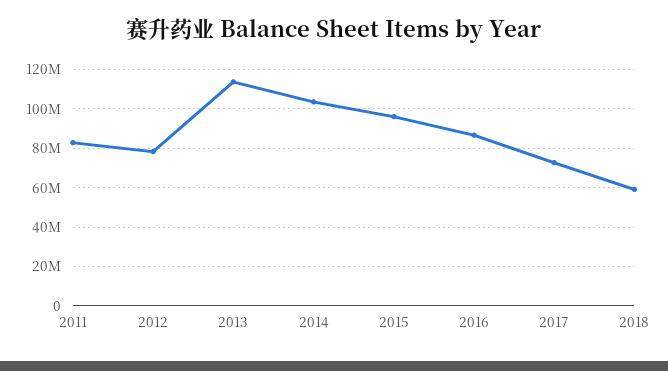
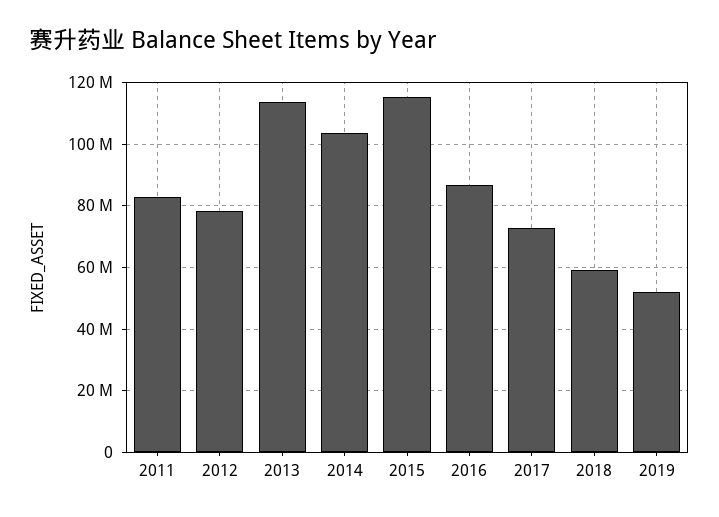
2015: 95000000 -> 116000000
2019: none -> 52000000

